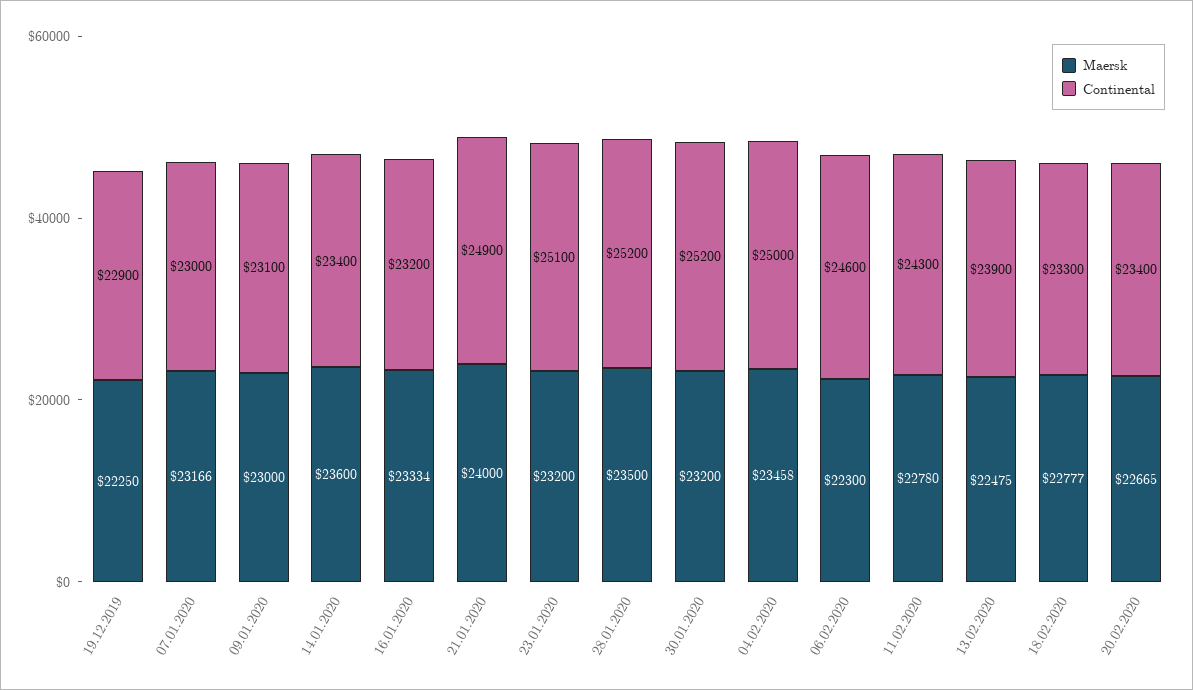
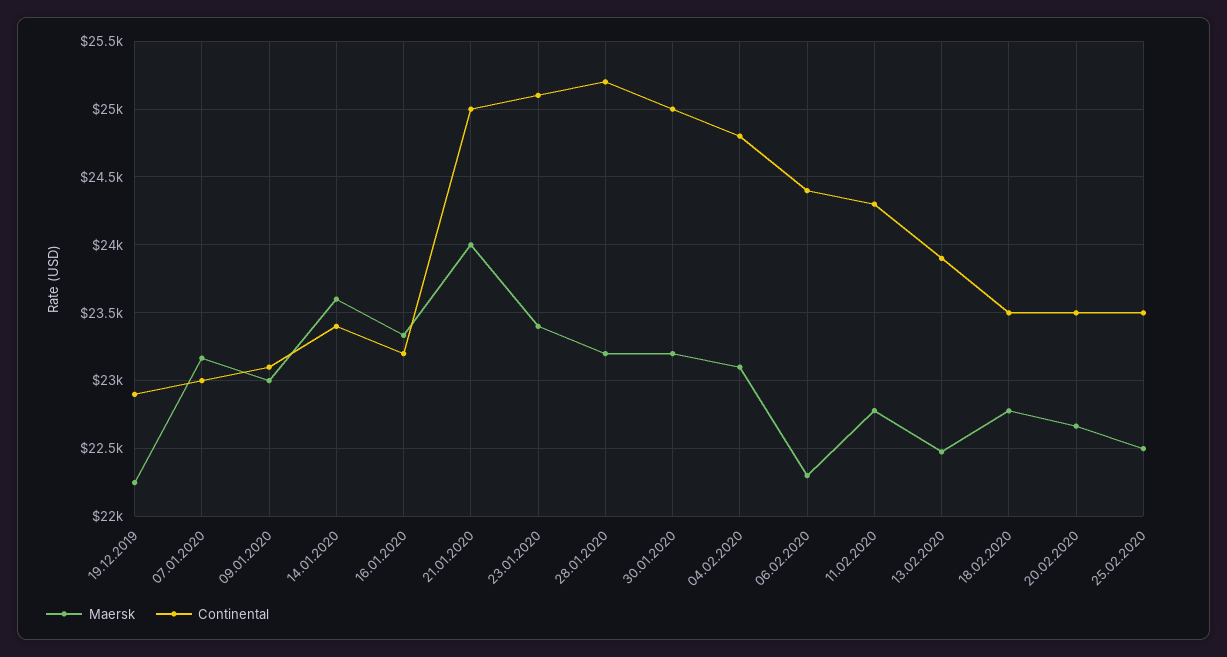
Continental, 21.01.2020: 24900 -> 25000
Maersk, 23.01.2020: 23200 -> 23400
Maersk, 28.01.2020: 23500 -> 23200
Continental, 30.01.2020: 25200 -> 25000
Maersk, 04.02.2020: 23458 -> 23100
Continental, 04.02.2020: 25000 -> 24800
Continental, 06.02.2020: 24600 -> 24400
Continental, 18.02.2020: 23300 -> 23500
Continental, 20.02.2020: 23400 -> 23500
Maersk, 25.02.2020: none -> 22500
Continental, 25.02.2020: none -> 23500

